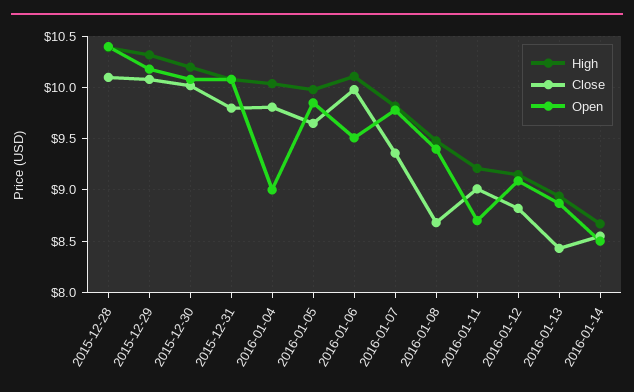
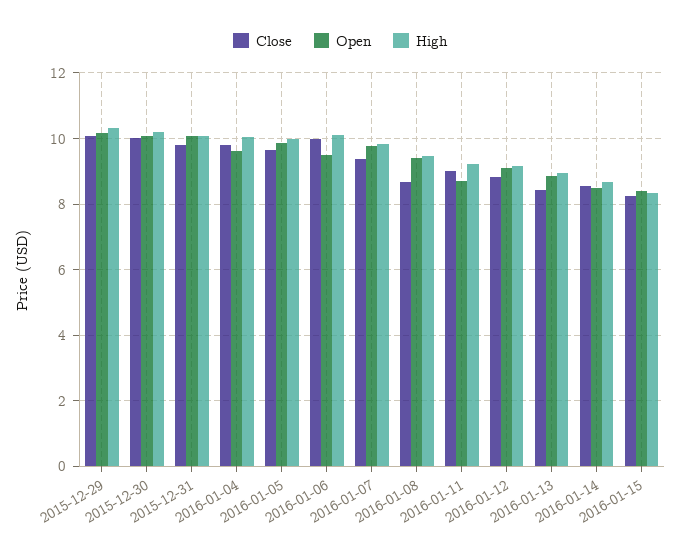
High, 2015-12-28: 10.4 -> none
Close, 2015-12-28: 10.1 -> none
Open, 2015-12-28: 10.4 -> none
Open, 2016-01-04: 9 -> 9.6
Close, 2016-01-15: none -> 8.2
Open, 2016-01-15: none -> 8.4
High, 2016-01-15: none -> 8.4

